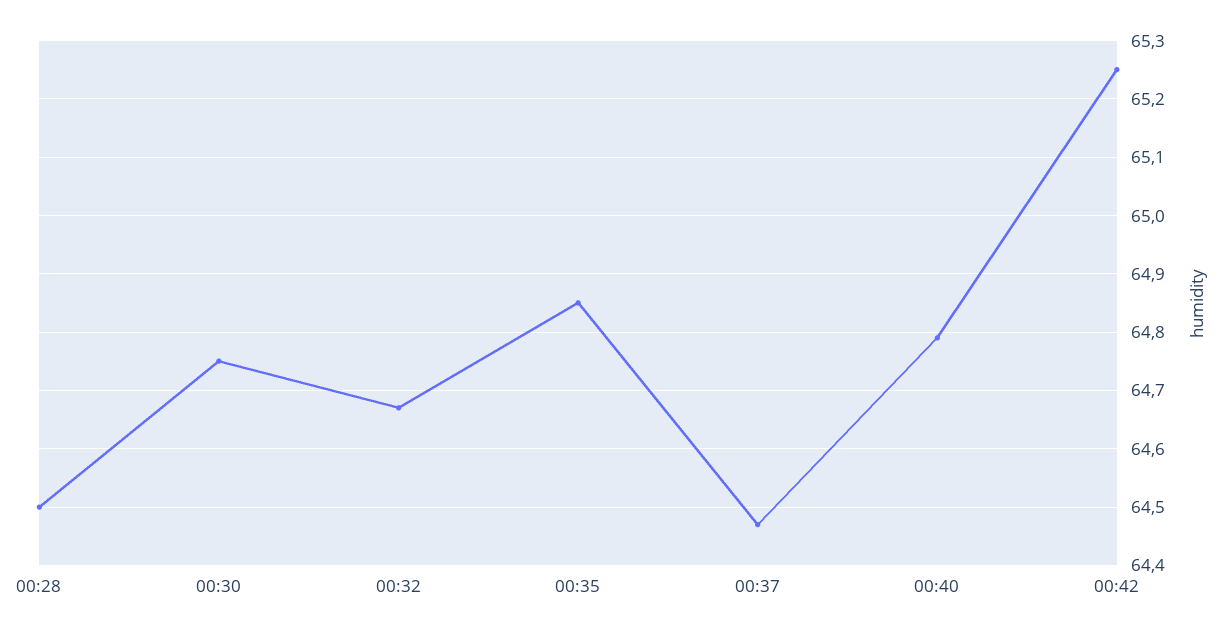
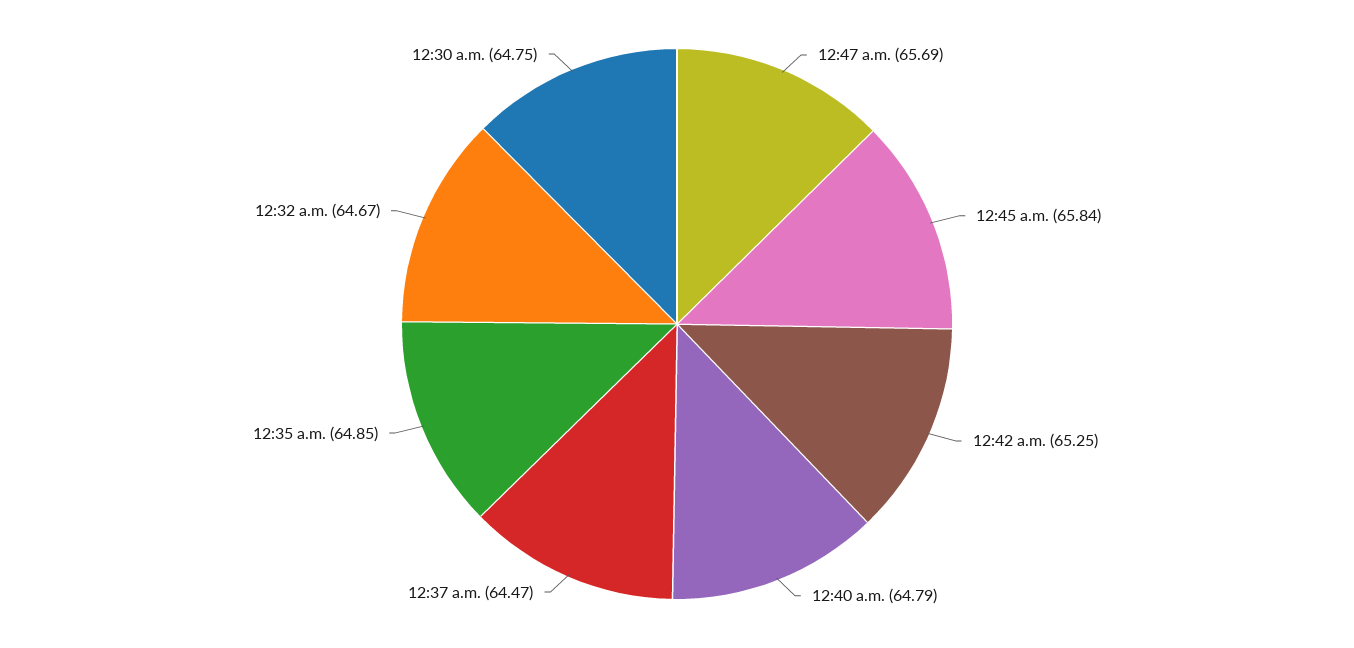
00:28: 64.5 -> none
12:47 a.m.: none -> 65.69
12:45 a.m.: none -> 65.84

